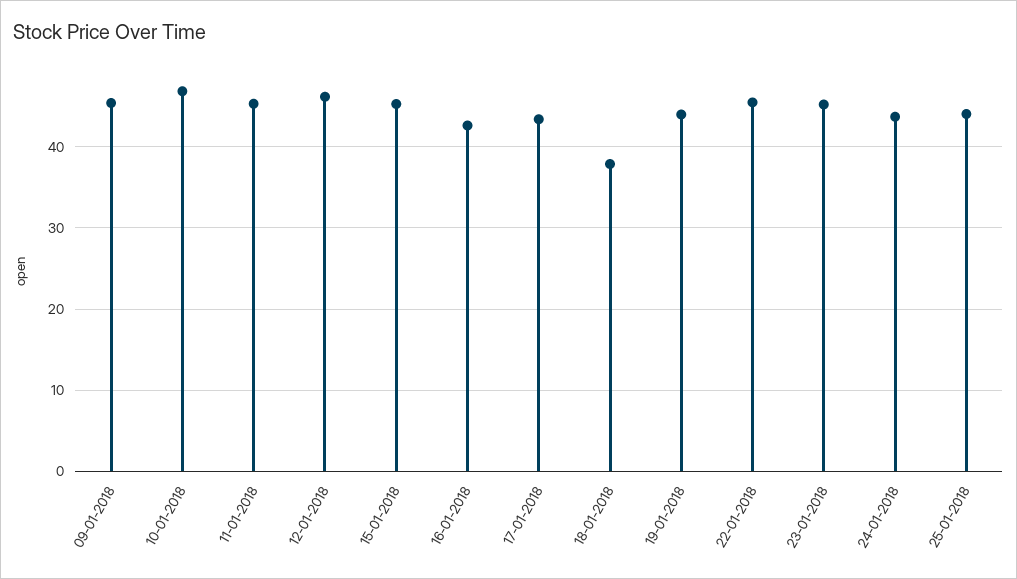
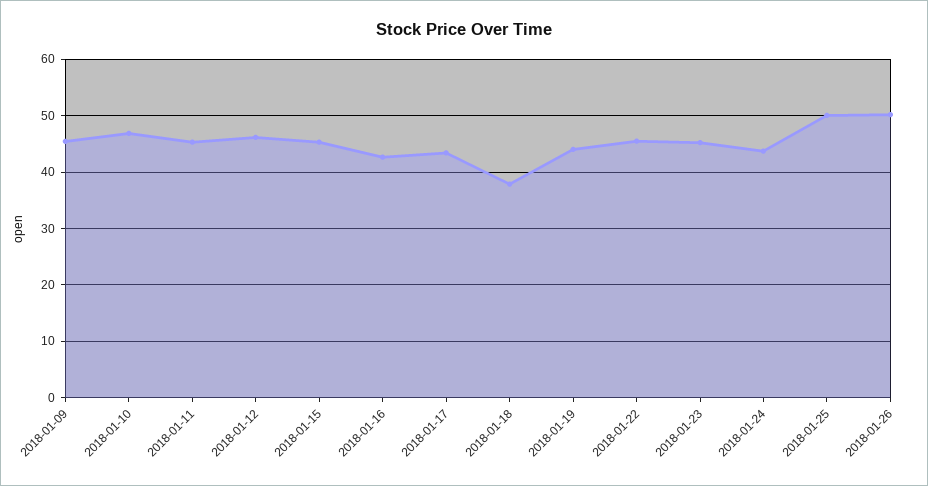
25-01-2018: 44 -> 50
2018-01-26: none -> 50

